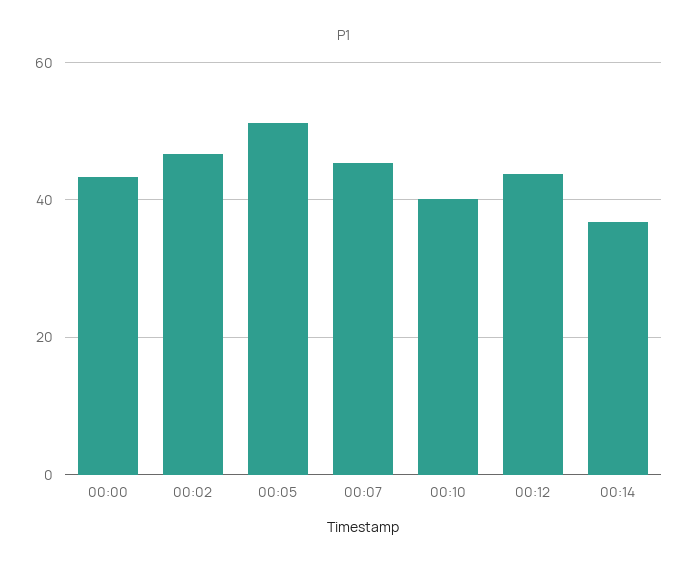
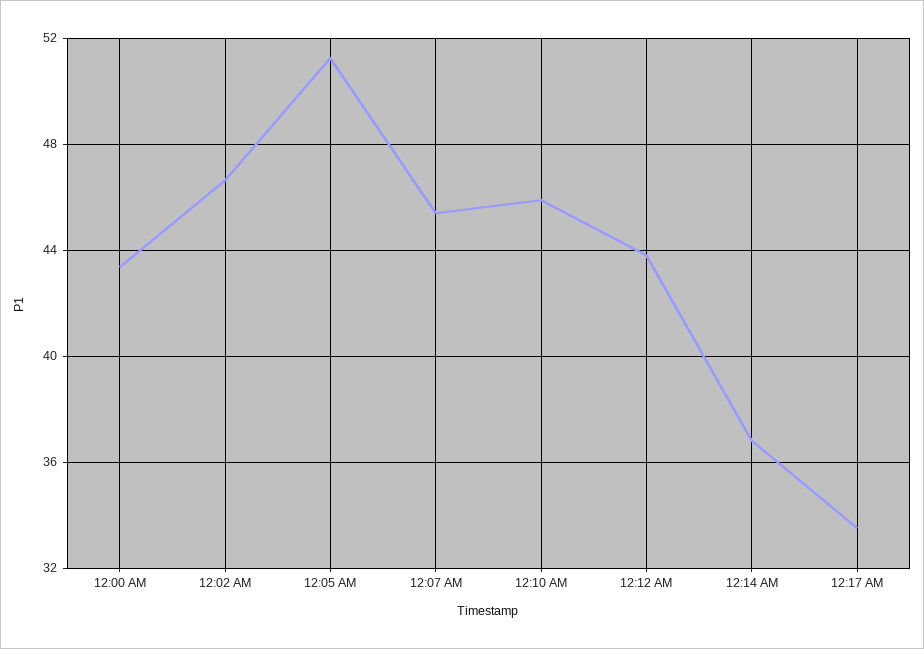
00:10: 40 -> 46
12:17 AM: none -> 33.5

